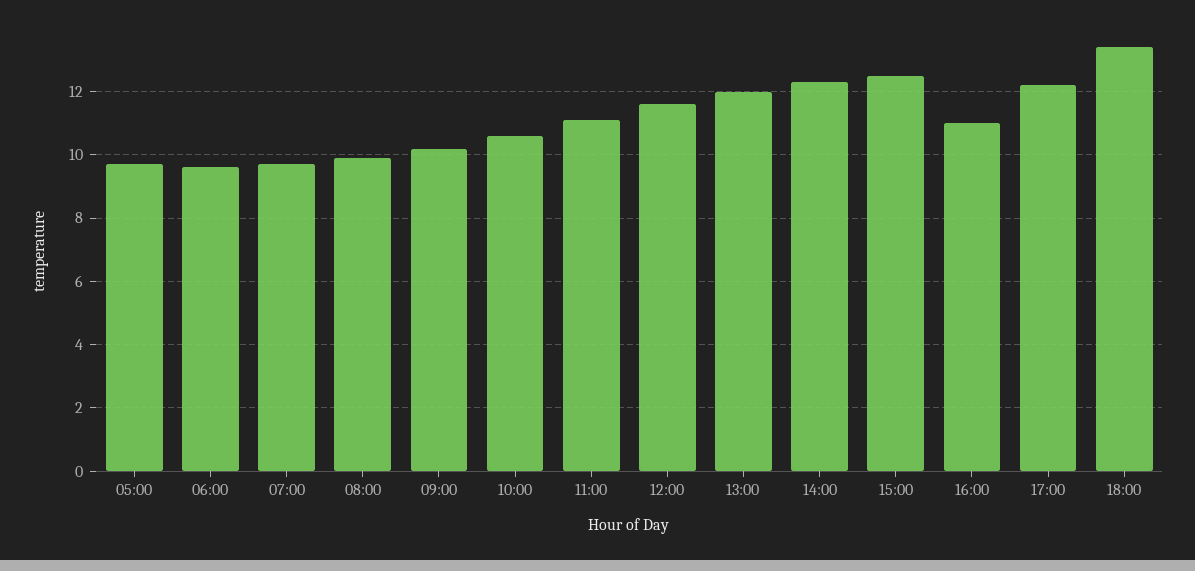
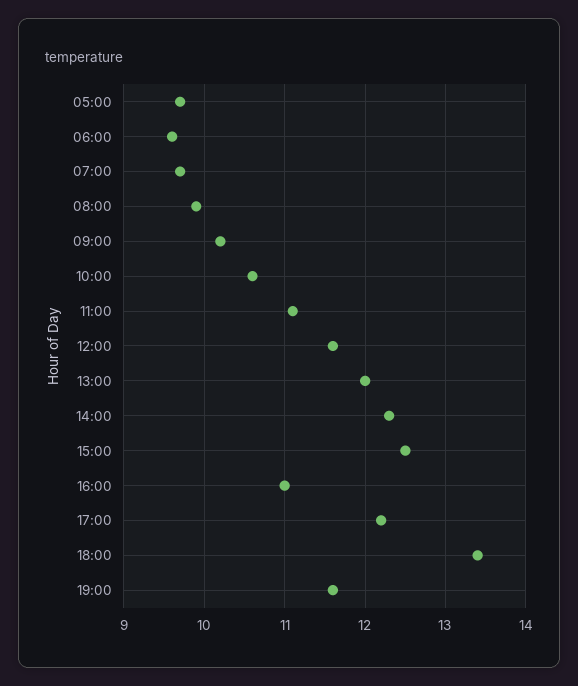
19:00: none -> 11.6

